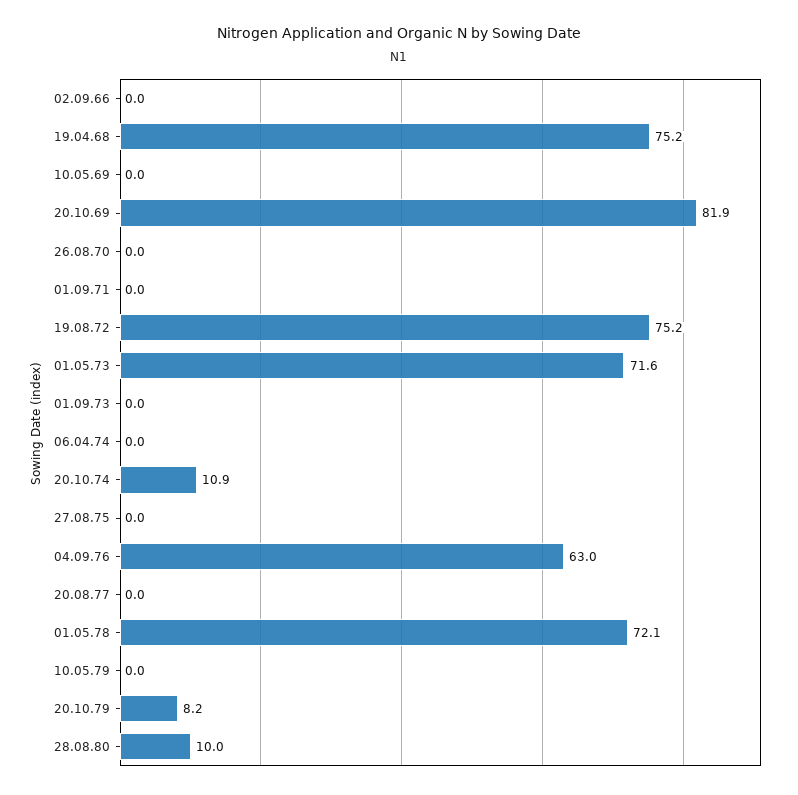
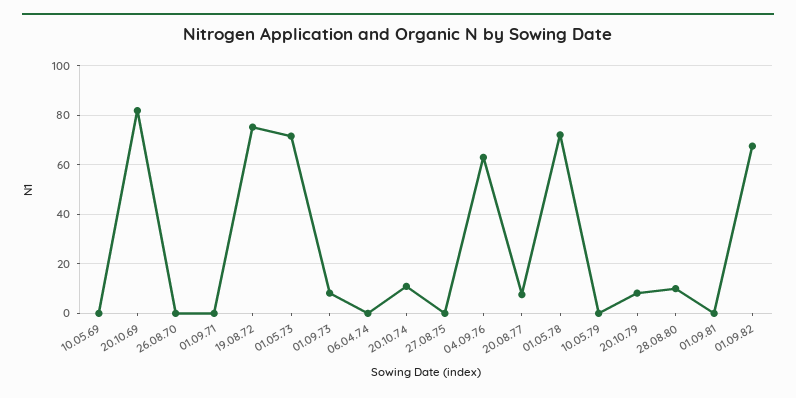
02.09.66: 0 -> none
19.04.68: 75.2 -> none
01.09.73: 0 -> 7.5
20.08.77: 0 -> 7.5
01.09.81: none -> 0
01.09.82: none -> 67.5

